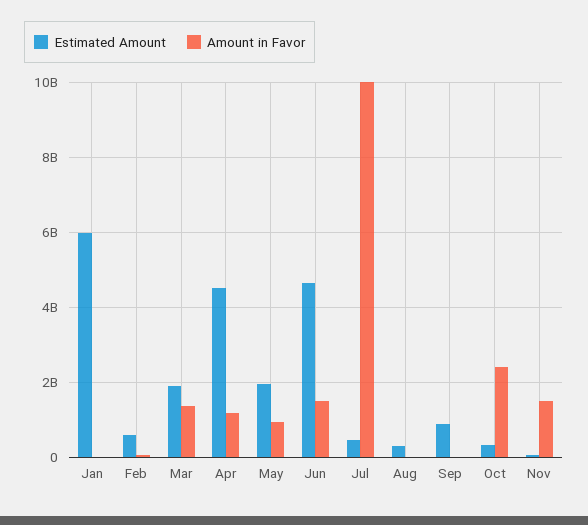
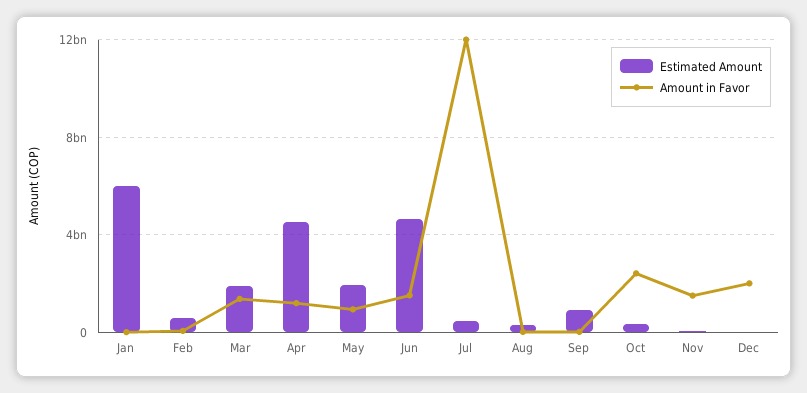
Amount in Favor, Jul: 10000000000 -> 12000000000
Estimated Amount, Dec: none -> 0
Amount in Favor, Dec: none -> 2000000000

